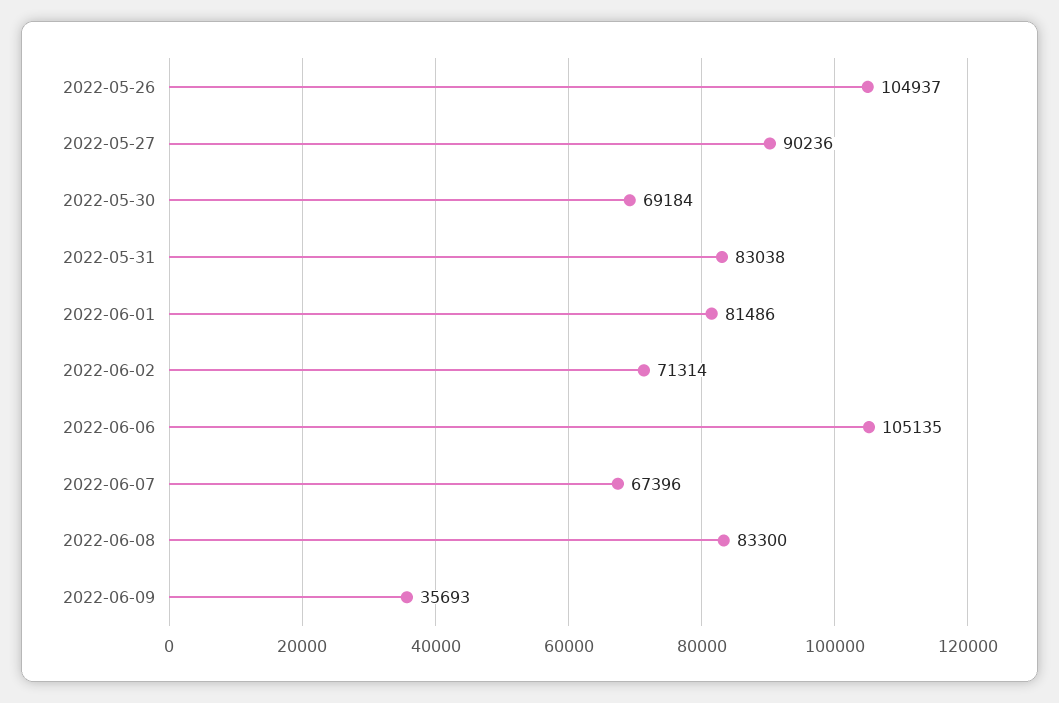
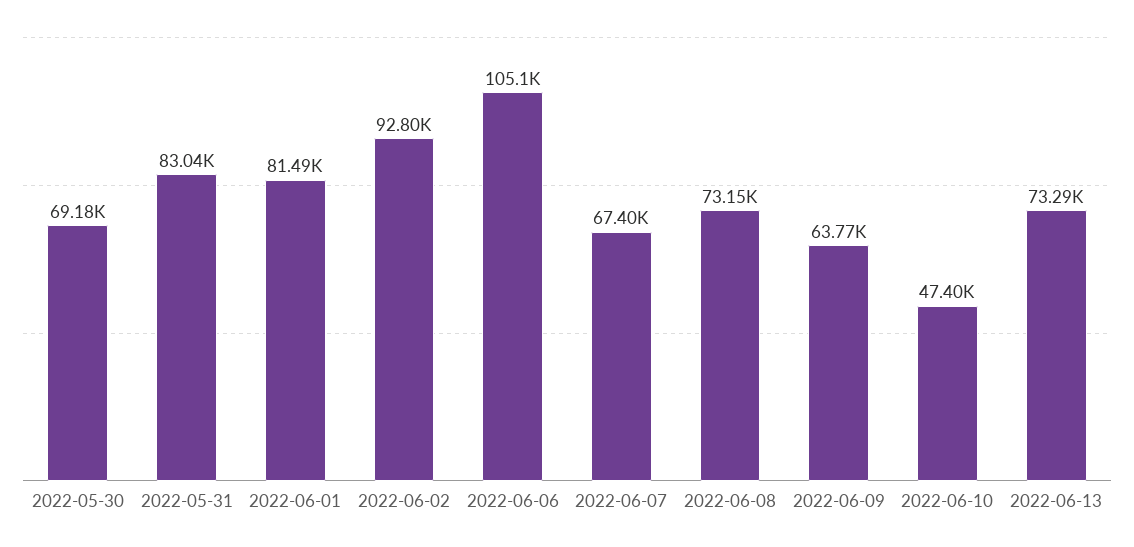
2022-05-26: 104937 -> none
2022-05-27: 90236 -> none
2022-06-02: 71314 -> 92800
2022-06-08: 83300 -> 73150
2022-06-09: 35693 -> 63770
2022-06-10: none -> 47400
2022-06-13: none -> 73290

